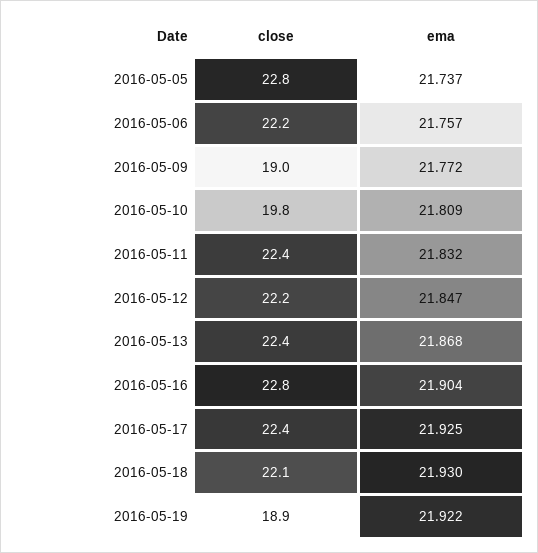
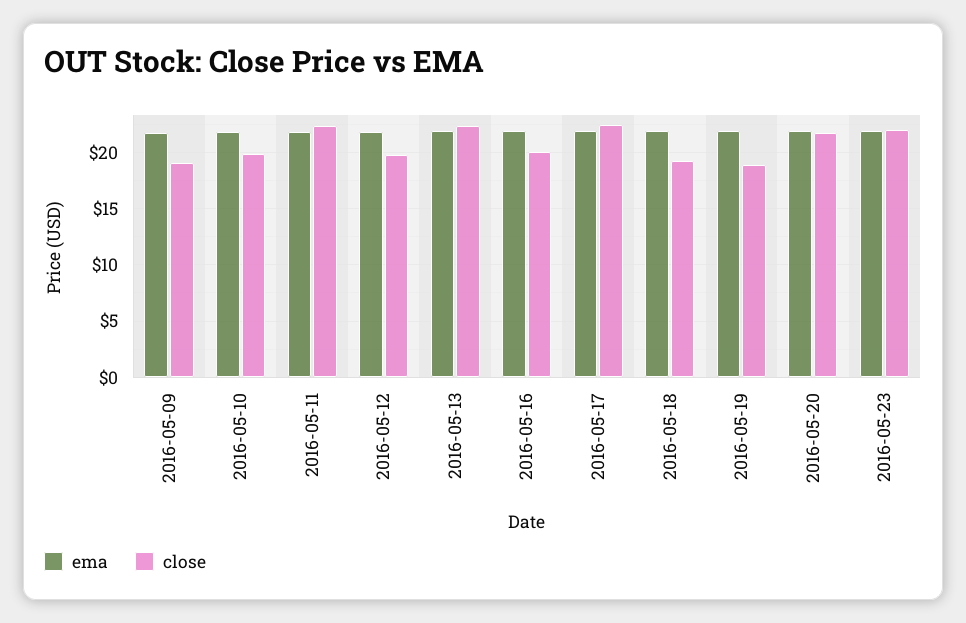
close, 2016-05-05: 22.8 -> none
ema, 2016-05-05: 21.737 -> none
close, 2016-05-06: 22.2 -> none
ema, 2016-05-06: 21.757 -> none
close, 2016-05-12: 22.2 -> 20
close, 2016-05-16: 22.8 -> 20
close, 2016-05-18: 22.1 -> 19
ema, 2016-05-20: none -> 22
close, 2016-05-20: none -> 22
ema, 2016-05-23: none -> 22
close, 2016-05-23: none -> 22

